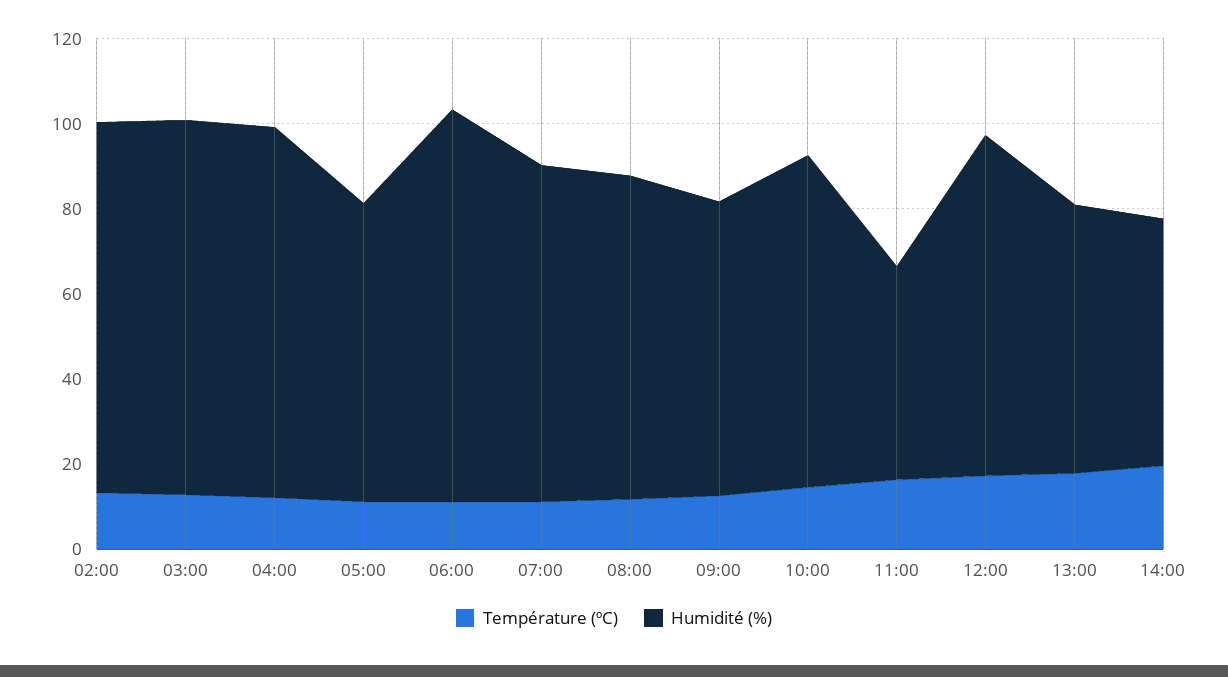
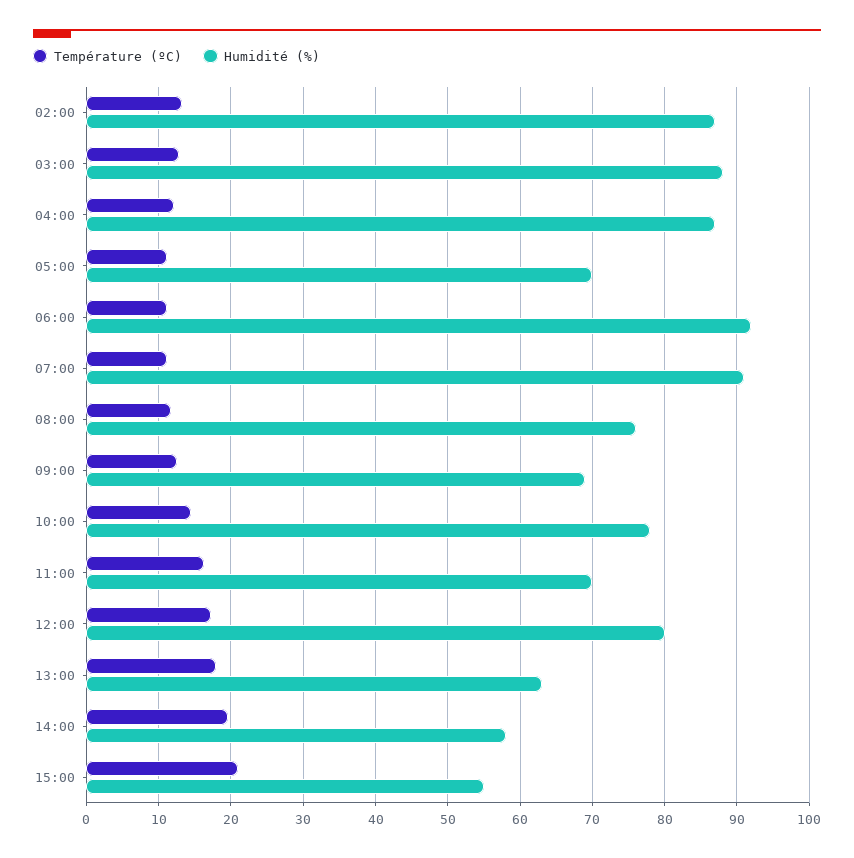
Humidité (%), 07:00: 80 -> 91
Humidité (%), 11:00: 50 -> 70
Température (ºC), 15:00: none -> 21
Humidité (%), 15:00: none -> 55

